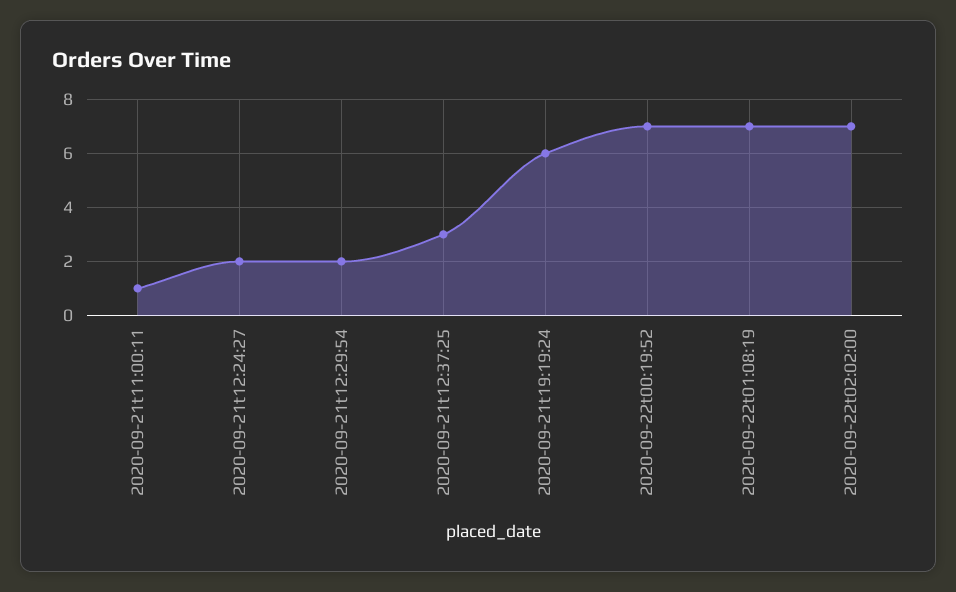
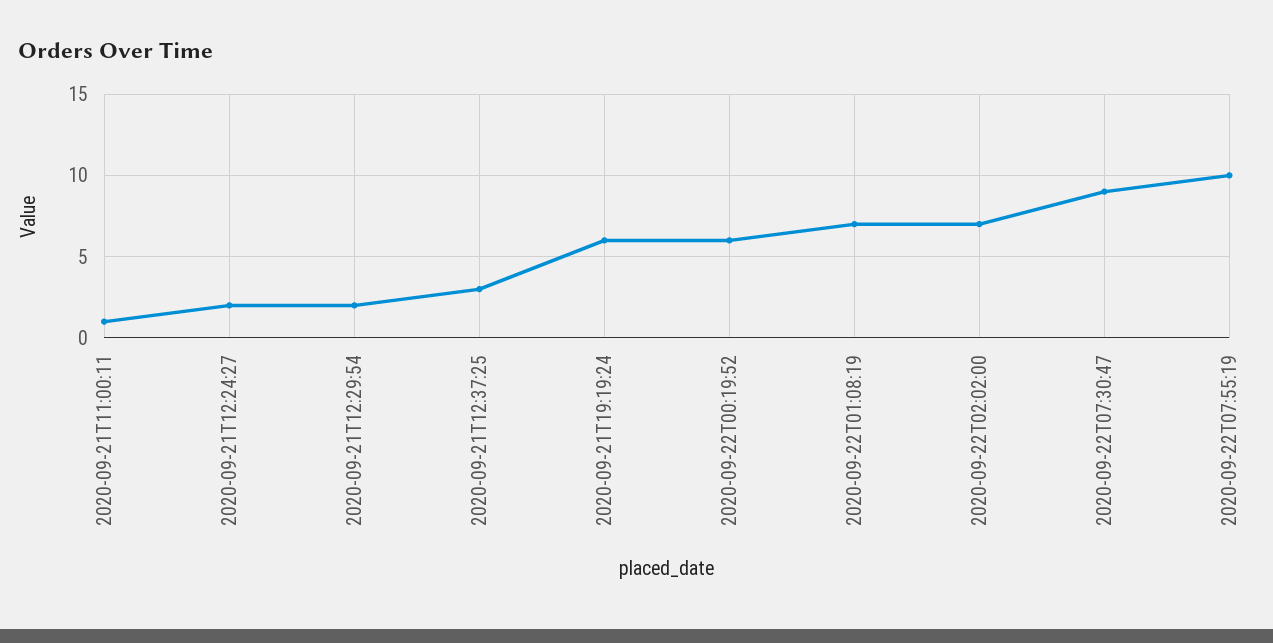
2020-09-22t00:19:52: 7 -> 6
2020-09-22T07:30:47: none -> 9
2020-09-22T07:55:19: none -> 10

